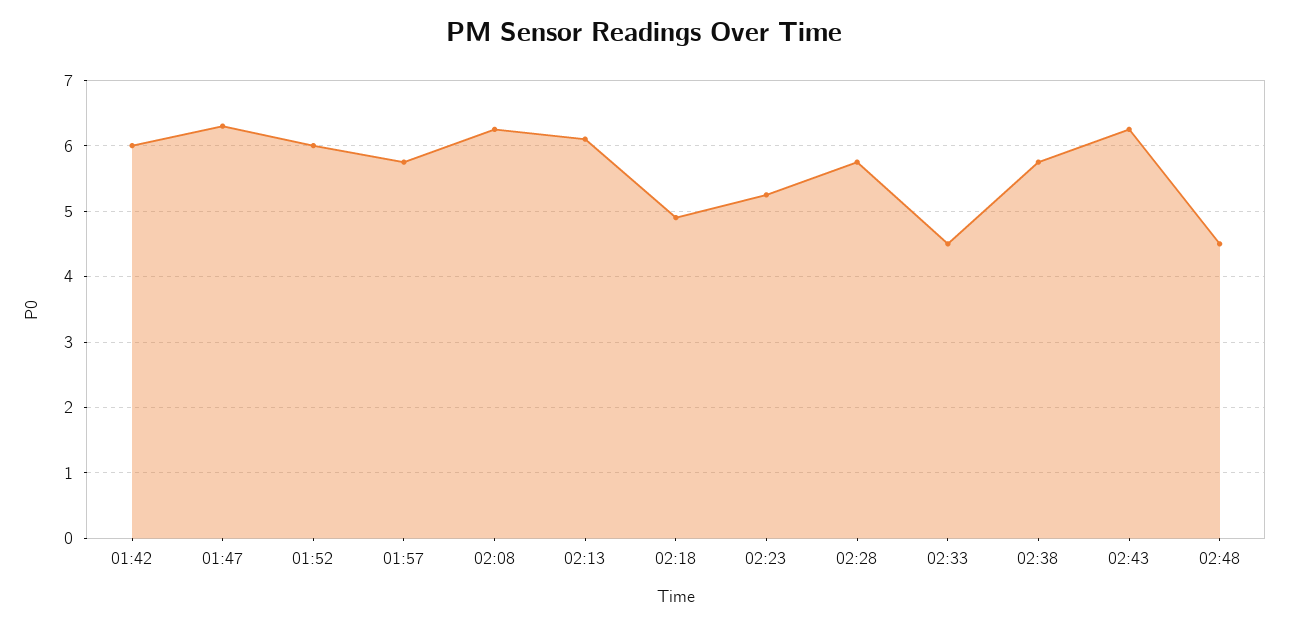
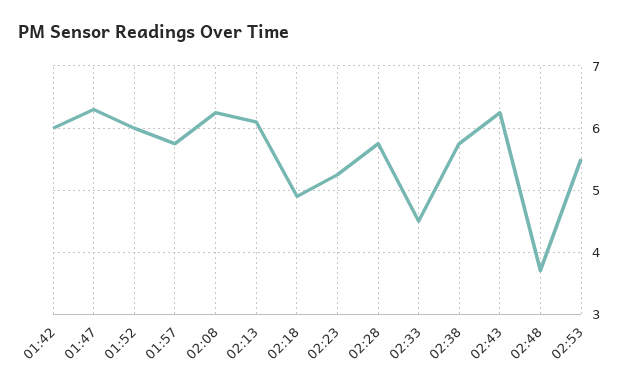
02:48: 4.5 -> 3.7
02:53: none -> 5.5

